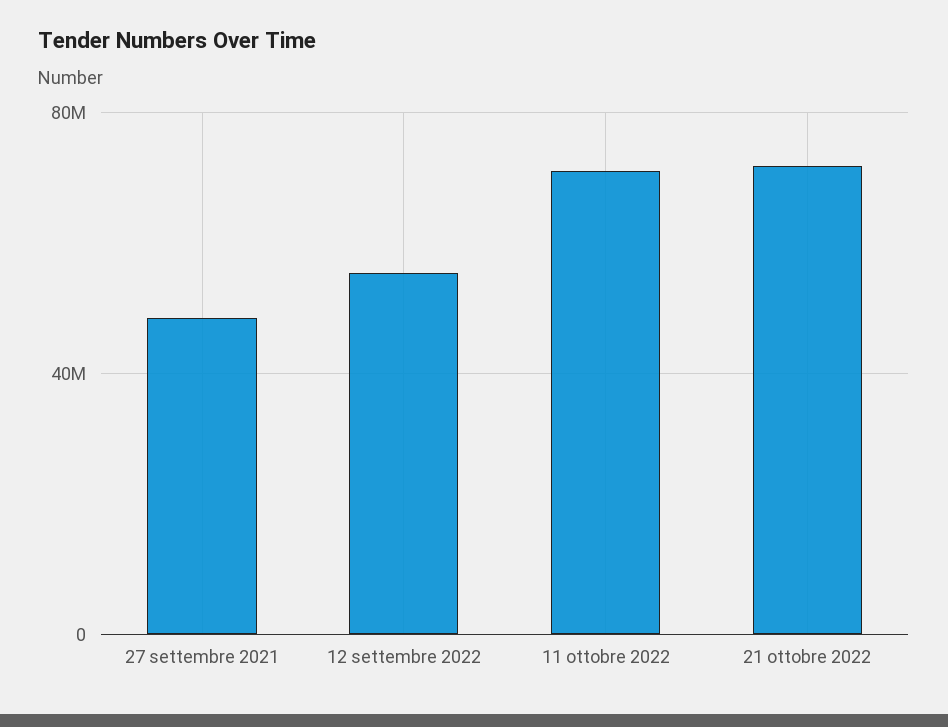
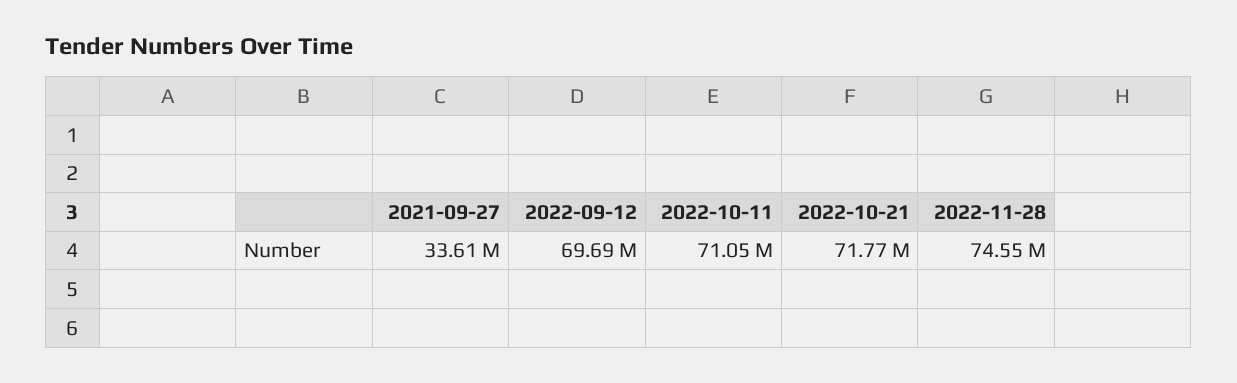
27 settembre 2021: 50000000 -> 33610000
12 settembre 2022: 55000000 -> 69690000
2022-11-28: none -> 74550000

